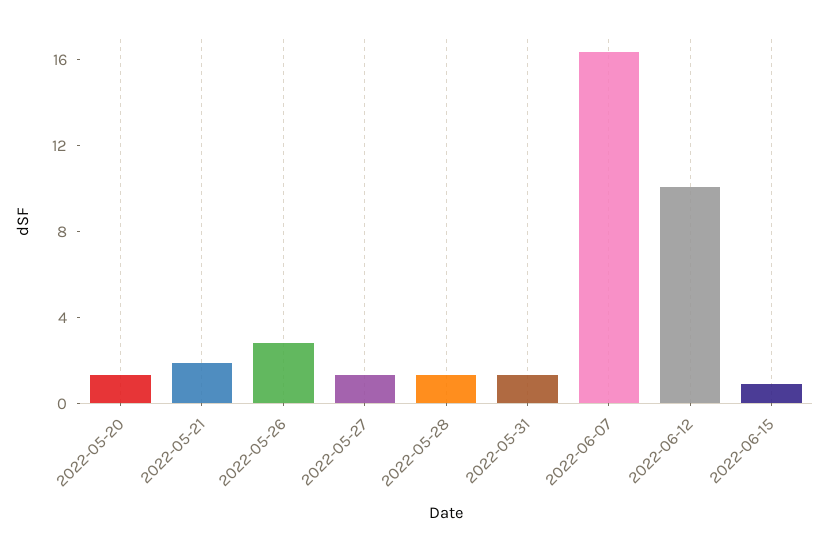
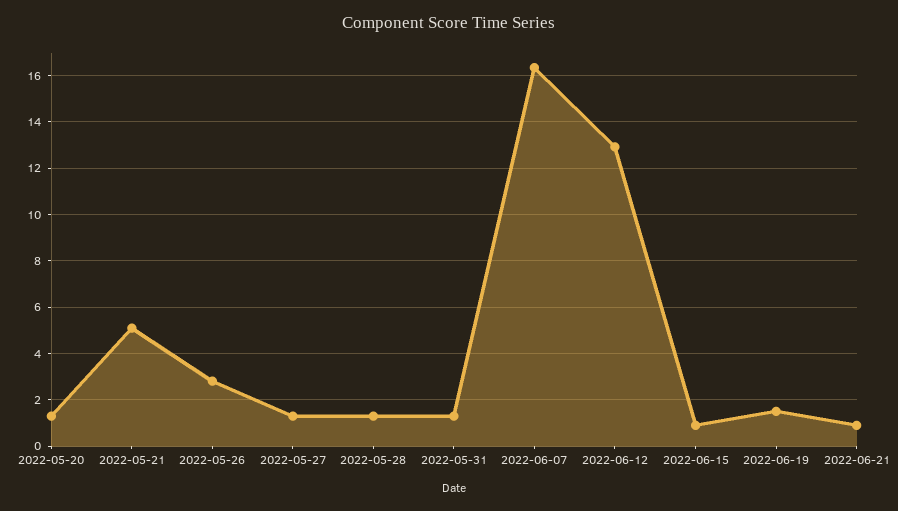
2022-05-21: 2 -> 5
2022-06-12: 10 -> 13
2022-06-19: none -> 1.5
2022-06-21: none -> 1

